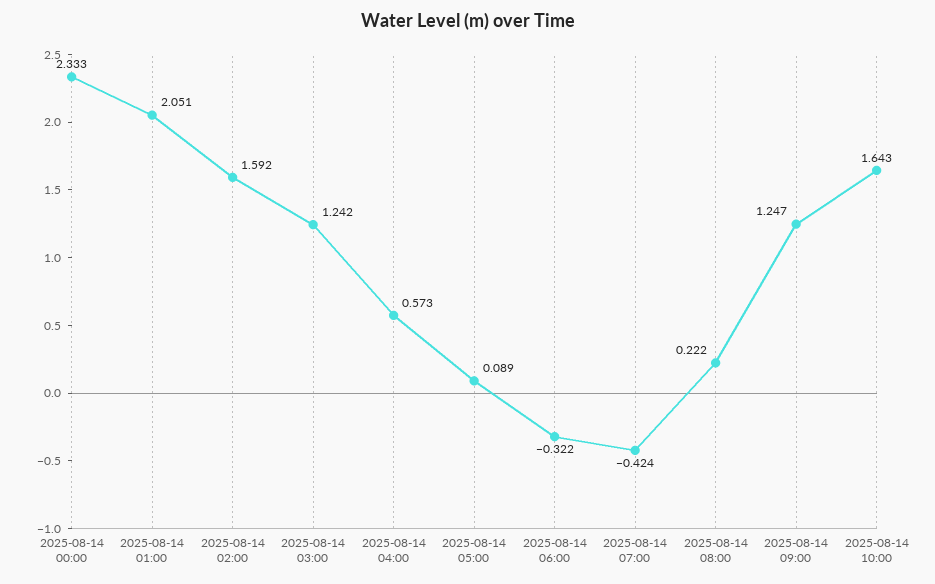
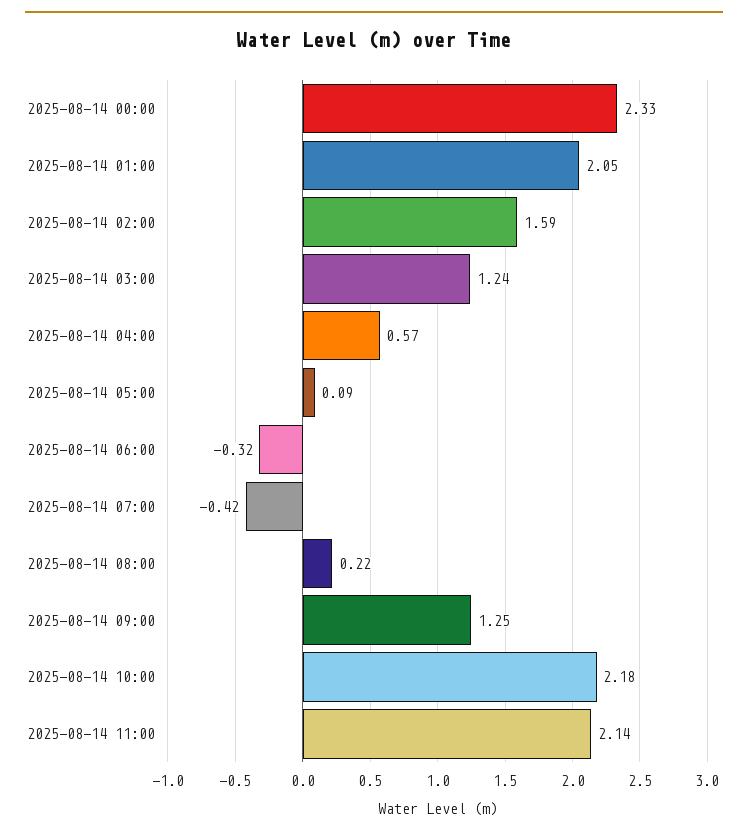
2025-08-14 10:00: 1.643 -> 2.18
2025-08-14 11:00: none -> 2.14

